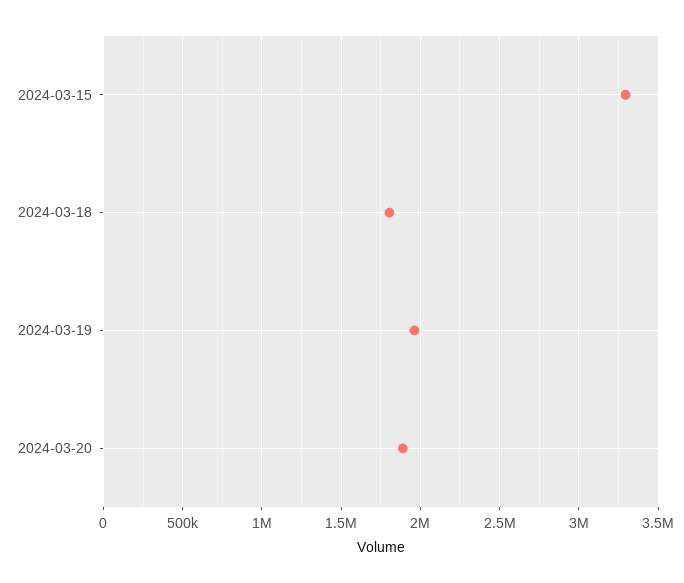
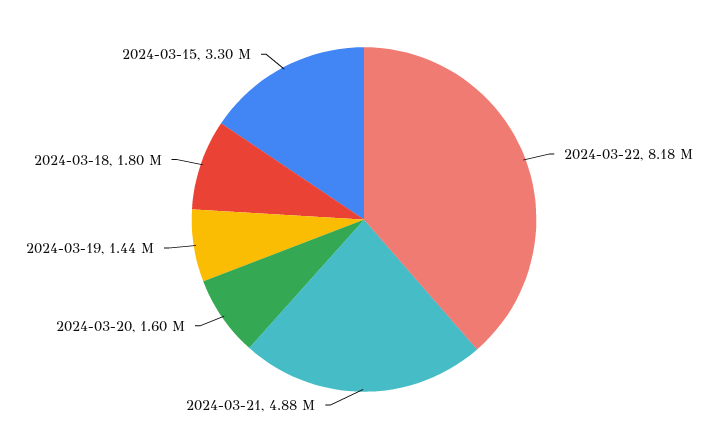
2024-03-19: 1950000 -> 1440000
2024-03-20: 1900000 -> 1600000
2024-03-22: none -> 8180000
2024-03-21: none -> 4880000

